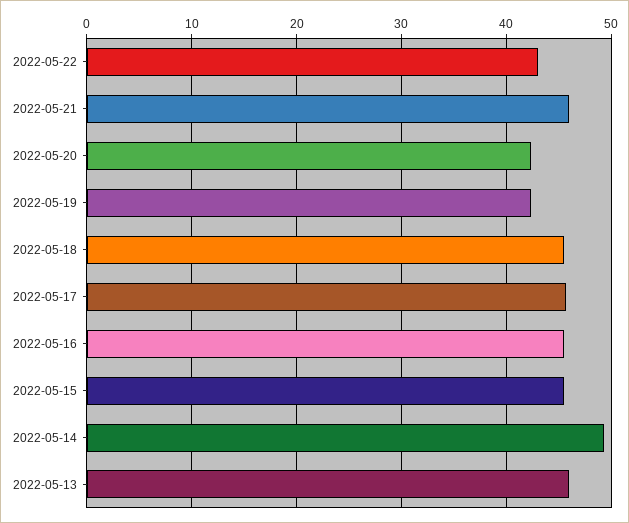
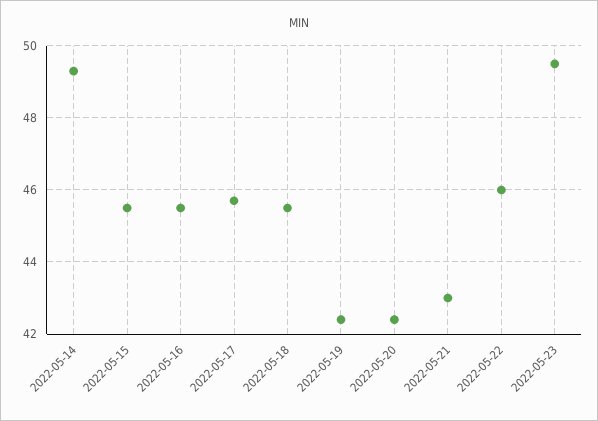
2022-05-22: 43 -> 46
2022-05-21: 46 -> 43
2022-05-13: 46 -> none
2022-05-23: none -> 49.5

